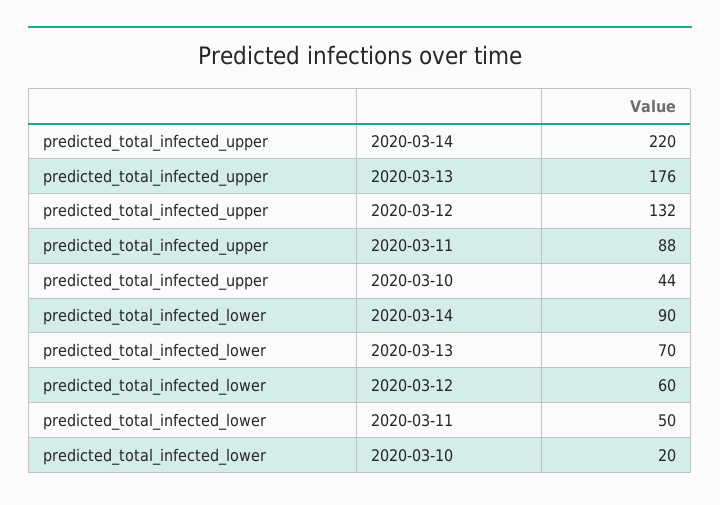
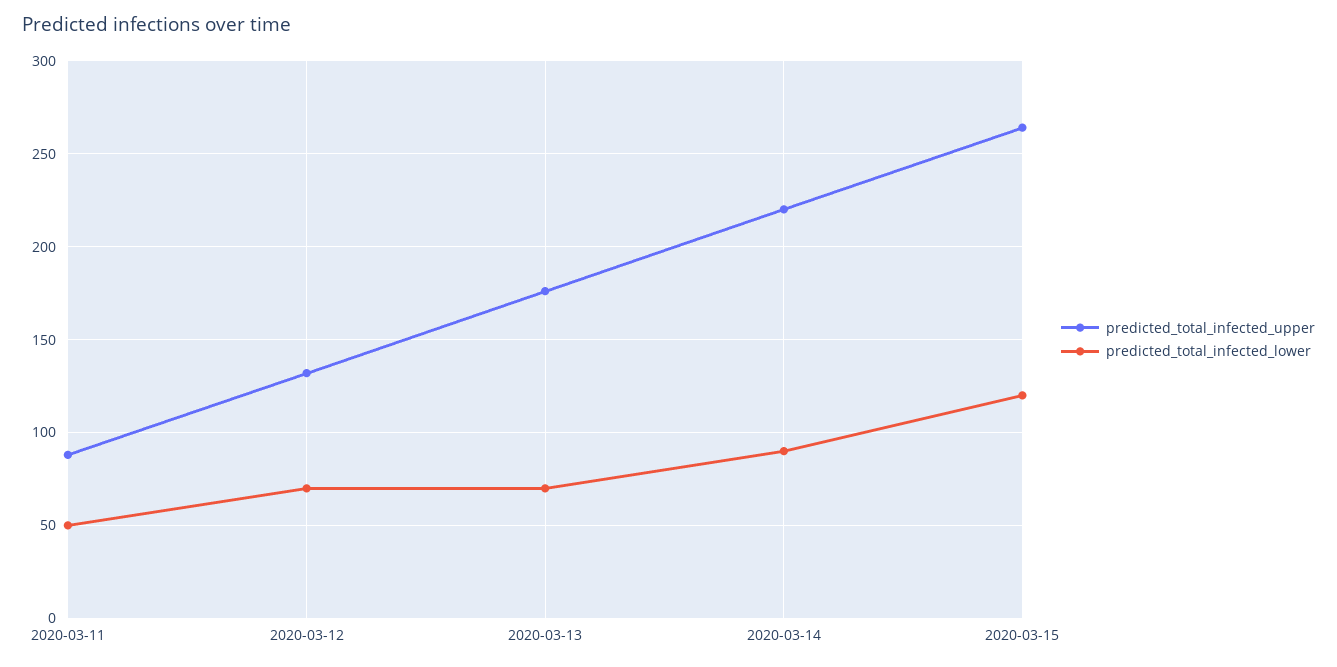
predicted_total_infected_upper, 2020-03-10: 44 -> none
predicted_total_infected_lower, 2020-03-12: 60 -> 70
predicted_total_infected_lower, 2020-03-10: 20 -> none
predicted_total_infected_upper, 2020-03-15: none -> 265
predicted_total_infected_lower, 2020-03-15: none -> 120

